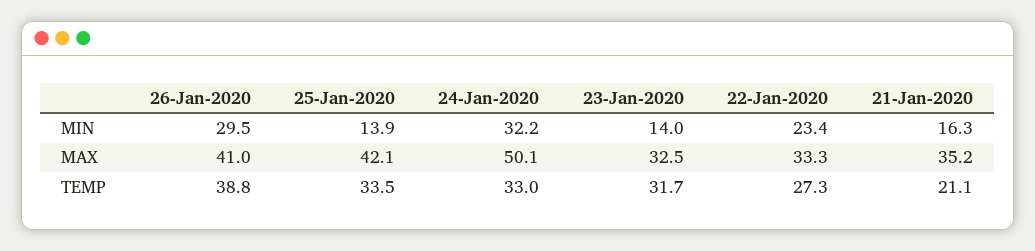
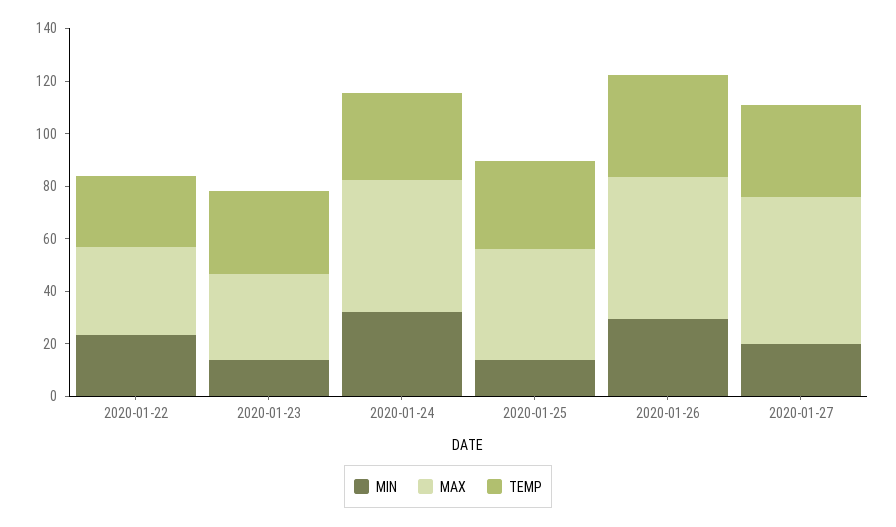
MIN, 21-Jan-2020: 16.3 -> none
MAX, 26-Jan-2020: 41 -> 55
MAX, 21-Jan-2020: 35.2 -> none
TEMP, 21-Jan-2020: 21.1 -> none
MIN, 2020-01-27: none -> 20
MAX, 2020-01-27: none -> 55
TEMP, 2020-01-27: none -> 35

